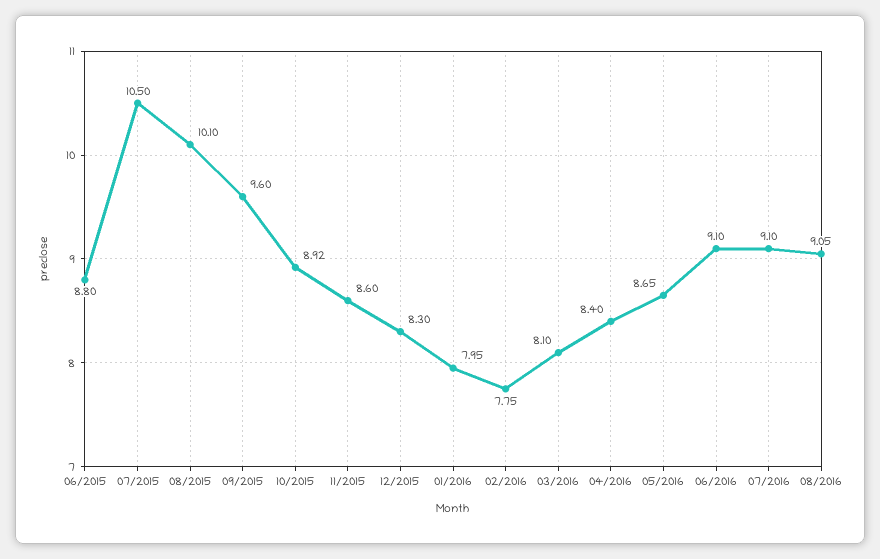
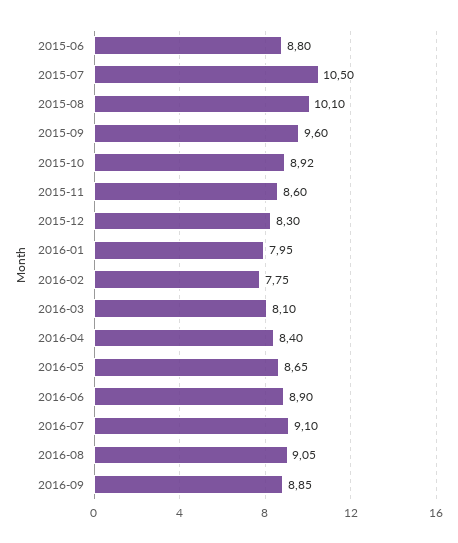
06/2016: 9.1 -> 8.9
2016-09: none -> 8.85

